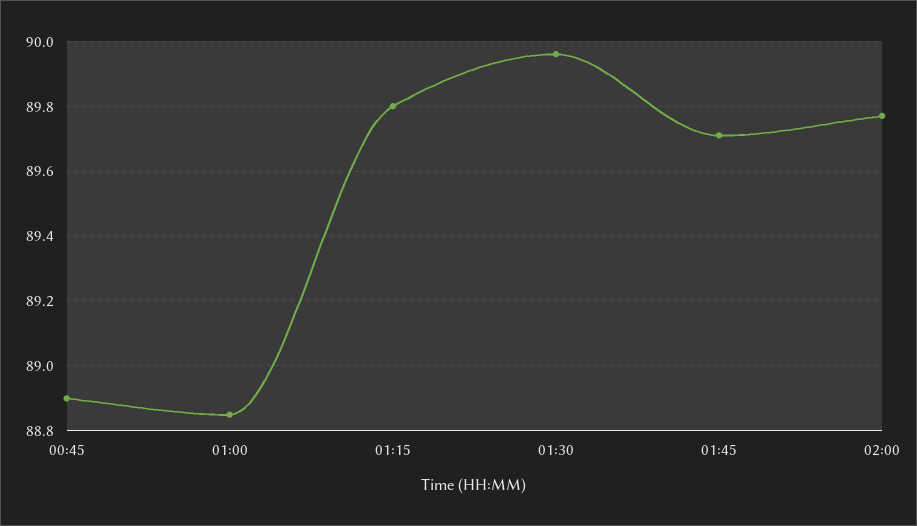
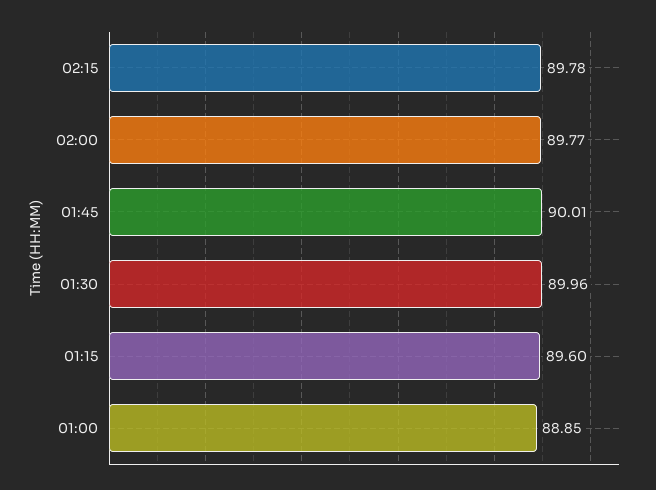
00:45: 88.9 -> none
01:15: 89.8 -> 89.6
01:45: 89.7 -> 90.01
02:15: none -> 89.78

